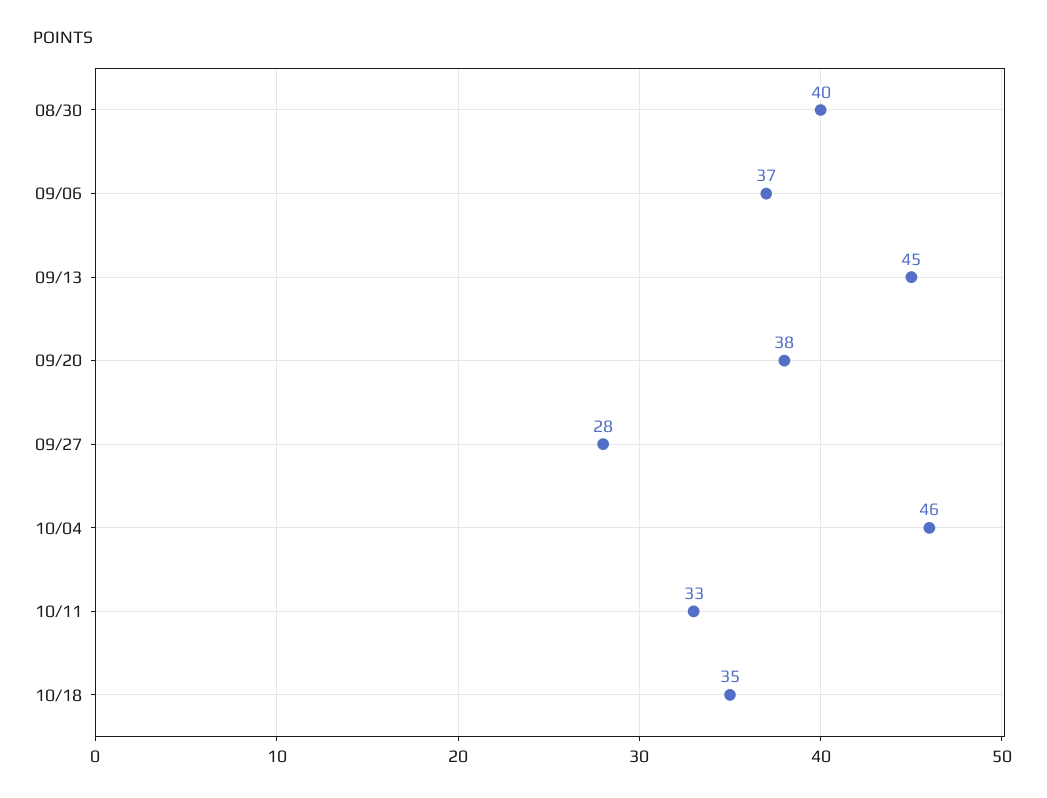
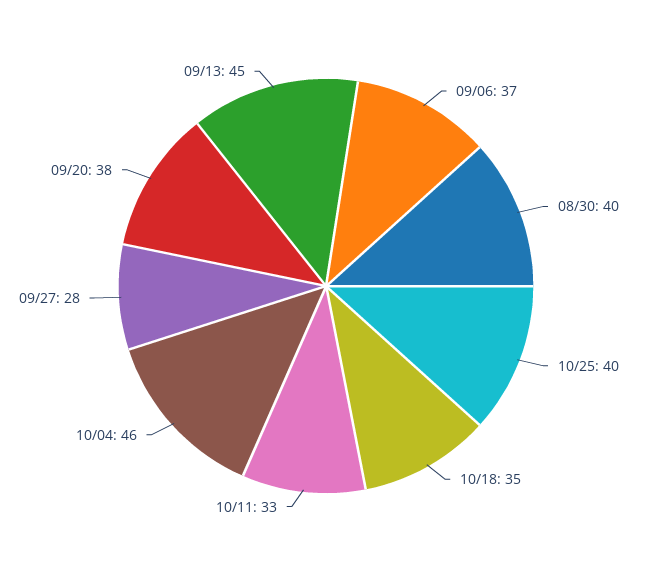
10/25: none -> 40

